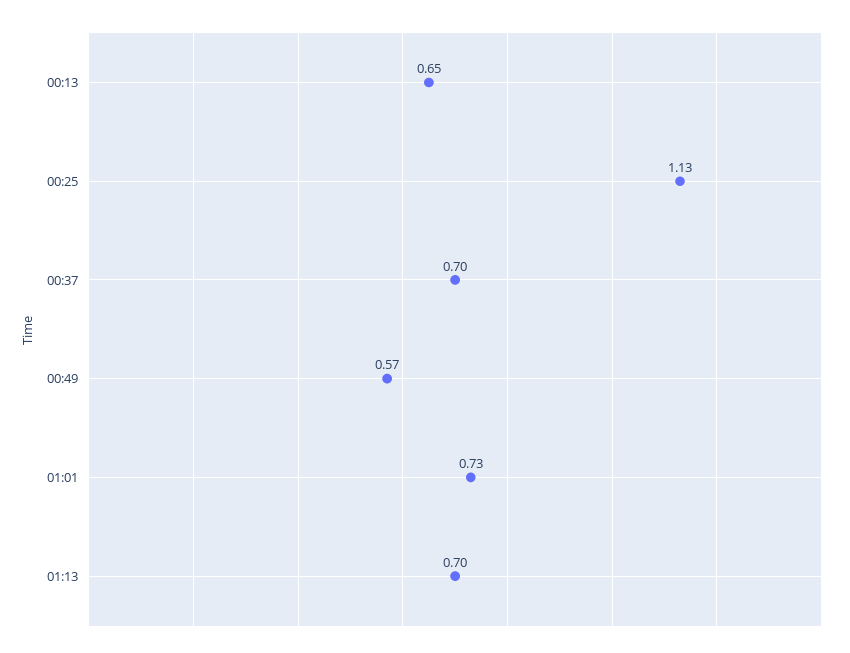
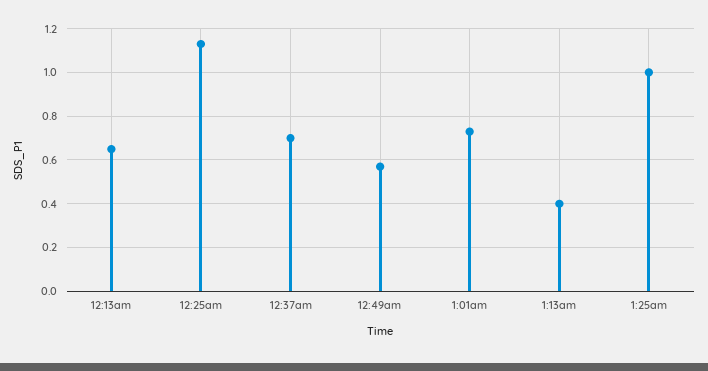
01:13: 0.7 -> 0.4
1:25am: none -> 1

